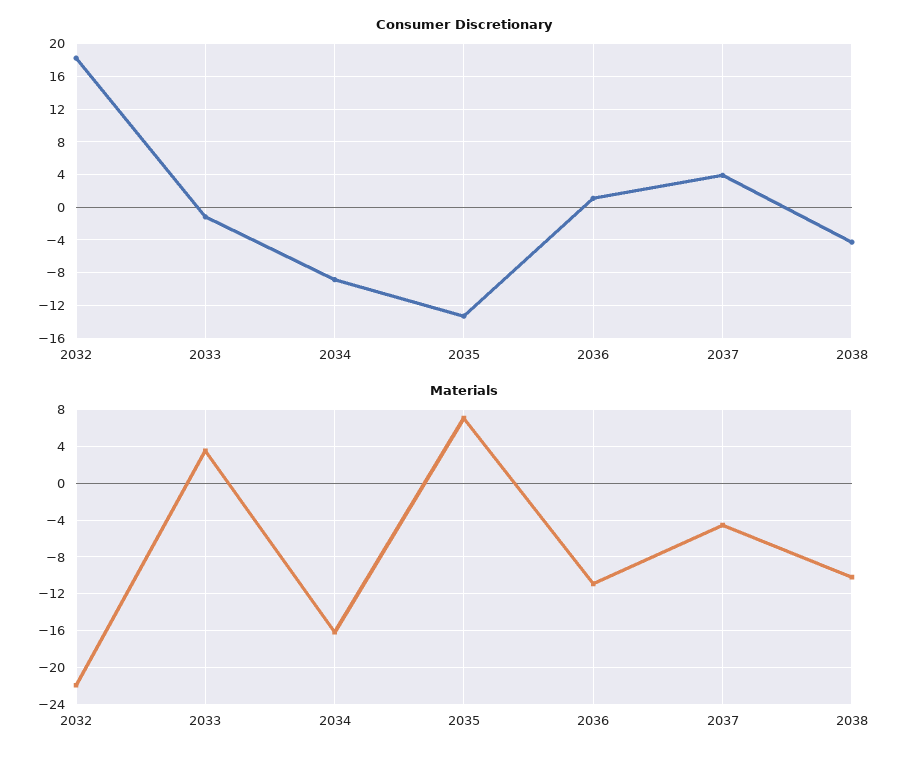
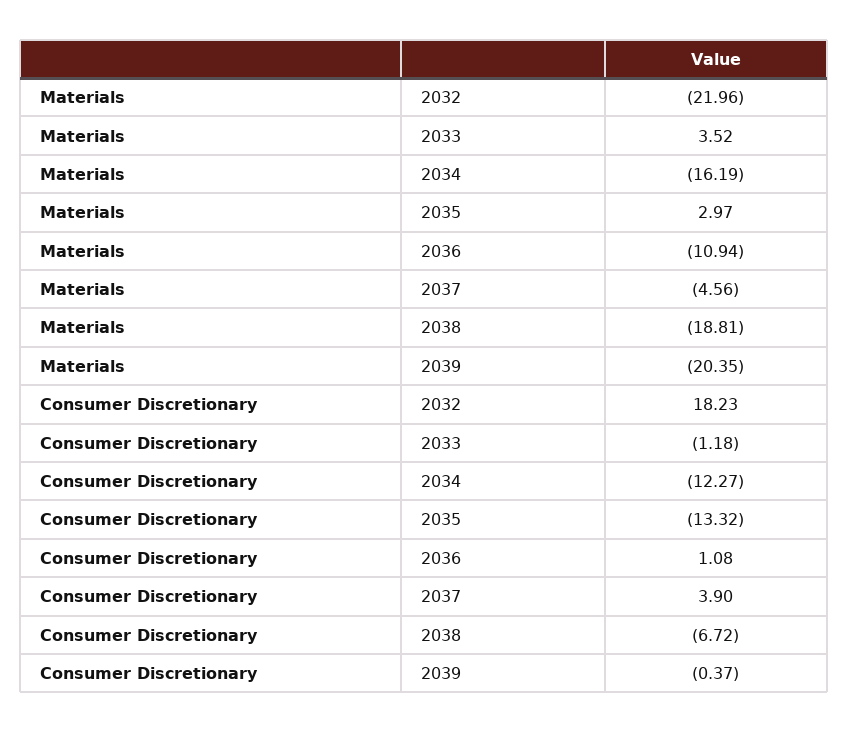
Consumer Discretionary, 2034: -9 -> -12.27
Consumer Discretionary, 2038: -4 -> -6.72
Materials, 2035: 7 -> 2.97
Materials, 2038: -10 -> -18.81
Materials, 2039: none -> -20.35
Consumer Discretionary, 2039: none -> -0.37

